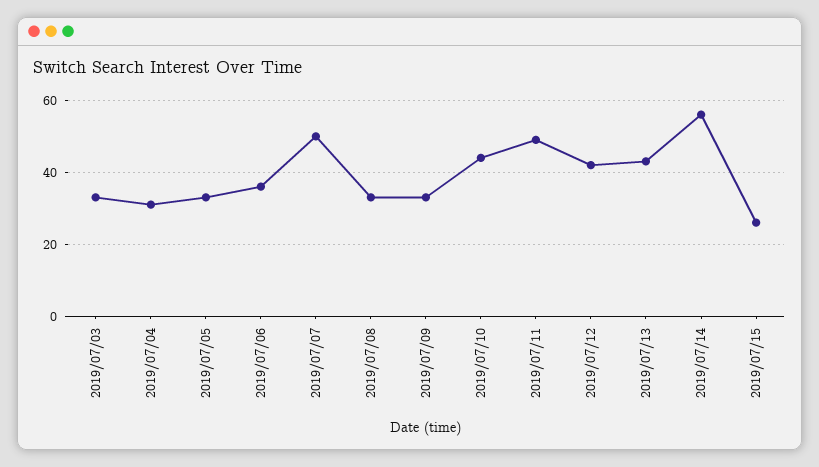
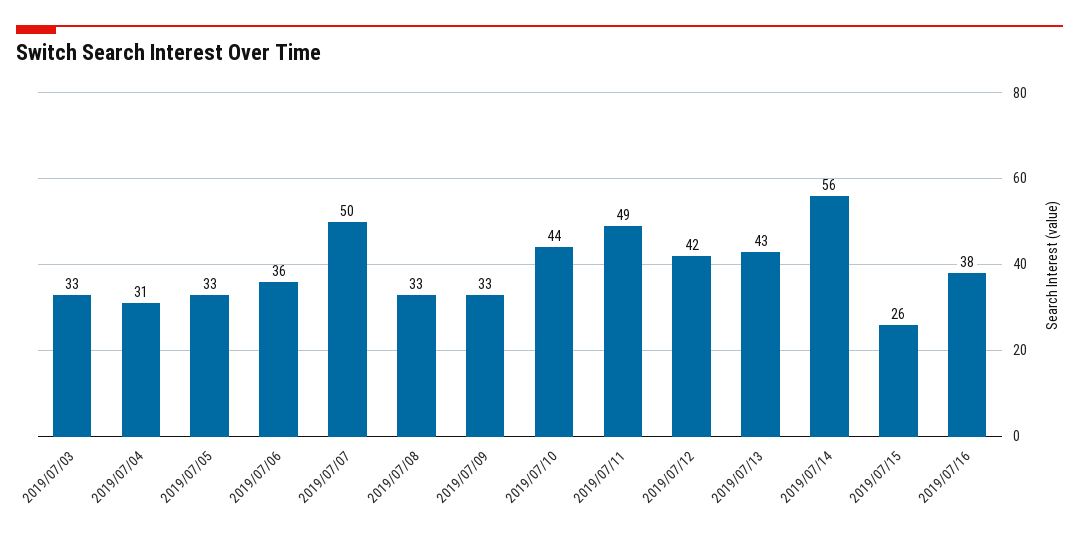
2019/07/16: none -> 38

